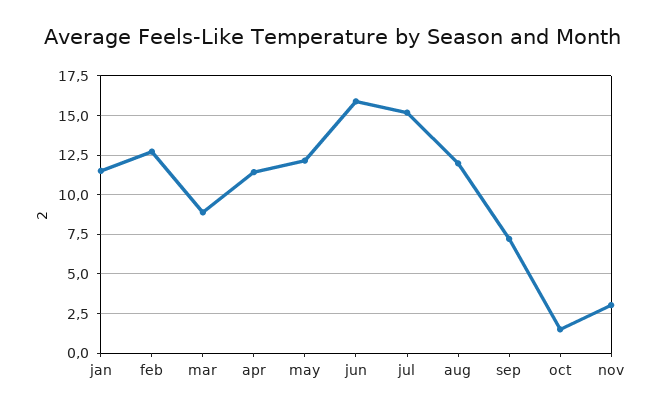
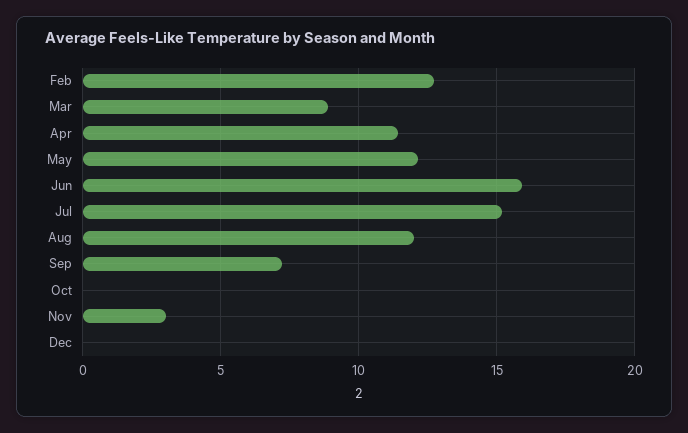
jan: 11.5 -> none
oct: 1.5 -> 0
Dec: none -> 0

